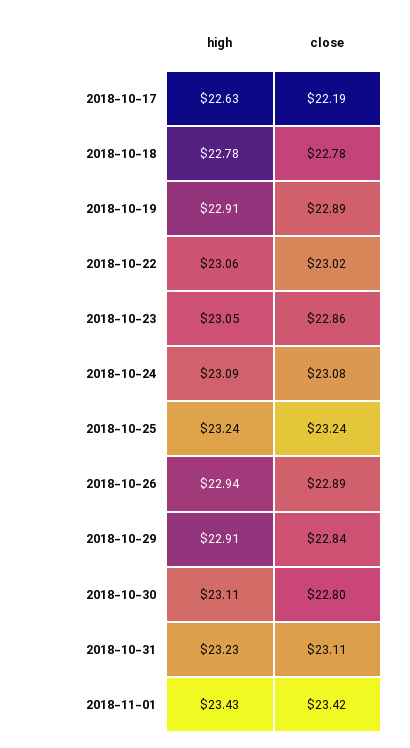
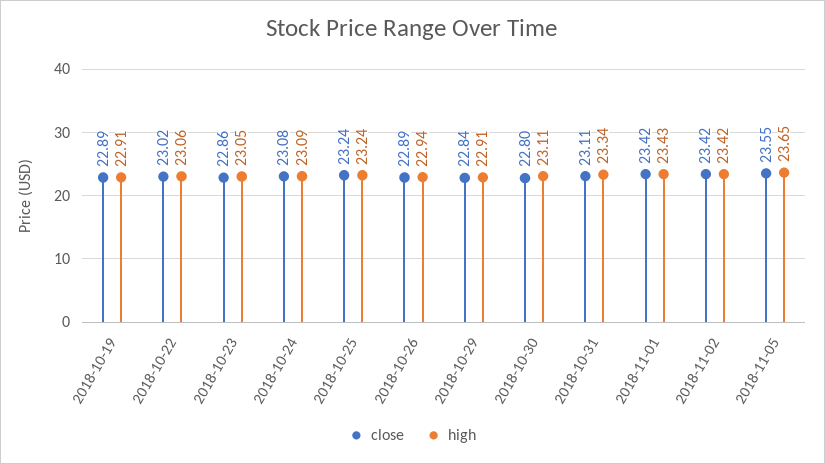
high, 2018-10-17: 22.63 -> none
close, 2018-10-17: 22.19 -> none
high, 2018-10-18: 22.78 -> none
close, 2018-10-18: 22.78 -> none
high, 2018-10-31: 23.23 -> 23.34
close, 2018-11-02: none -> 23.42
high, 2018-11-02: none -> 23.42
close, 2018-11-05: none -> 23.55
high, 2018-11-05: none -> 23.65

